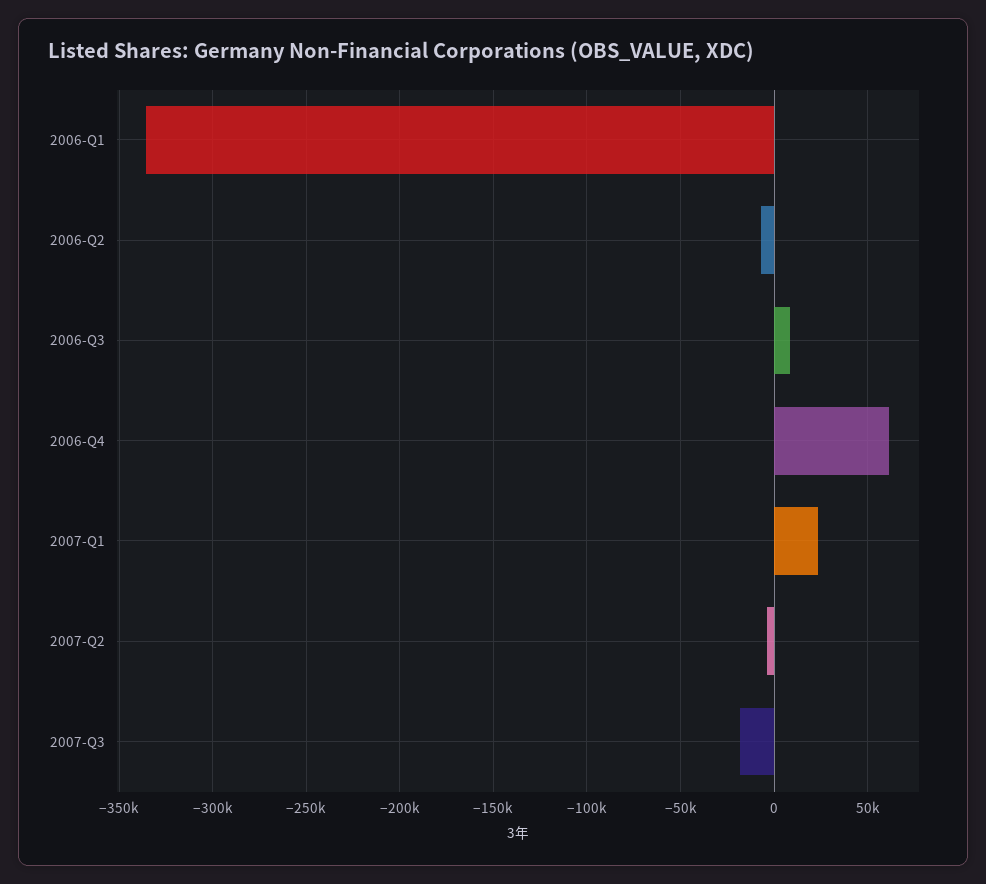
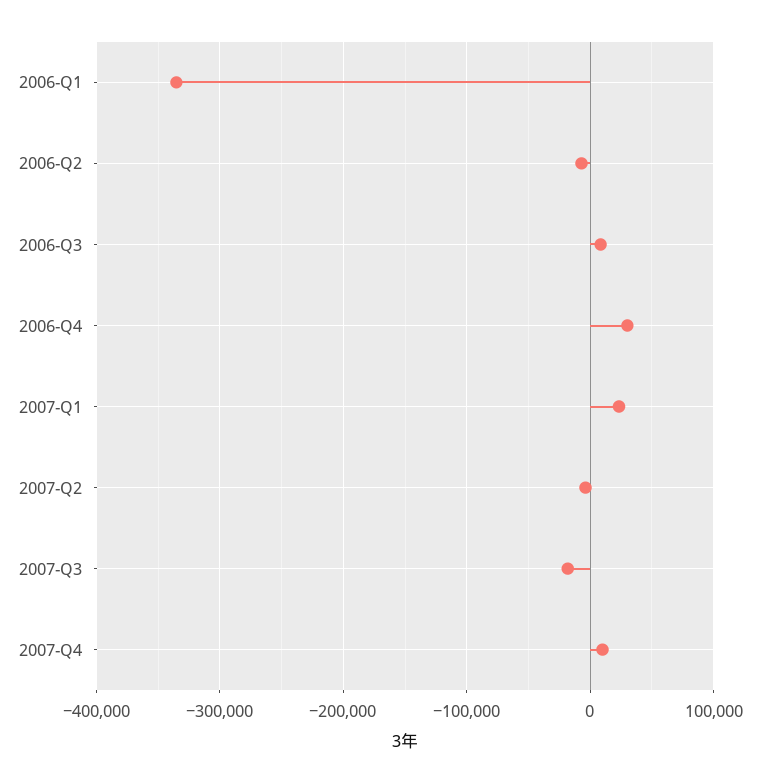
2006-Q4: 60000 -> 30000
2007-Q4: none -> 10000

